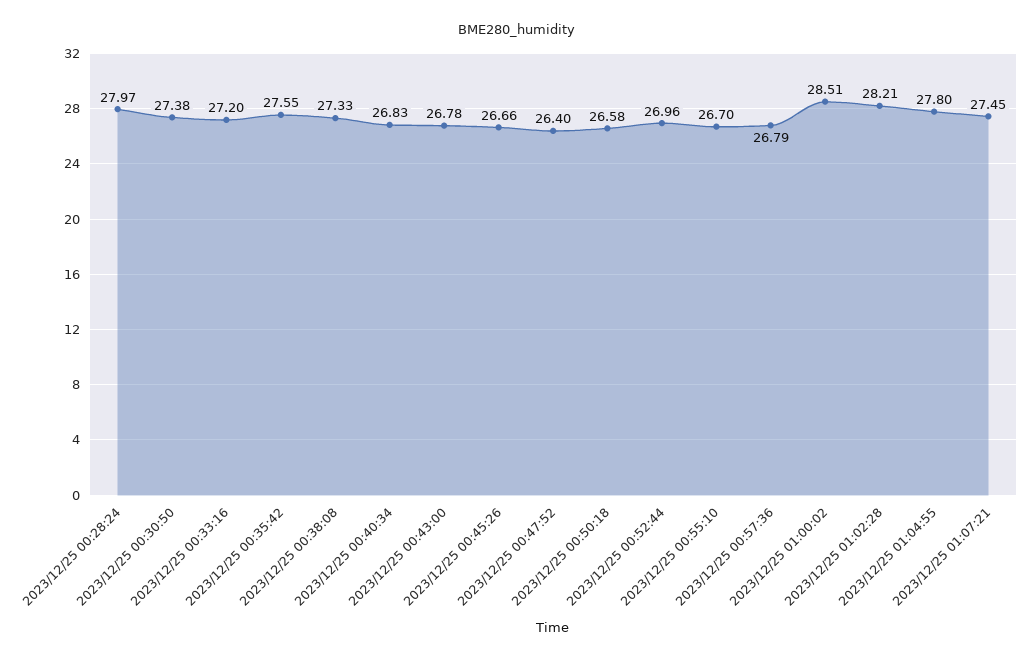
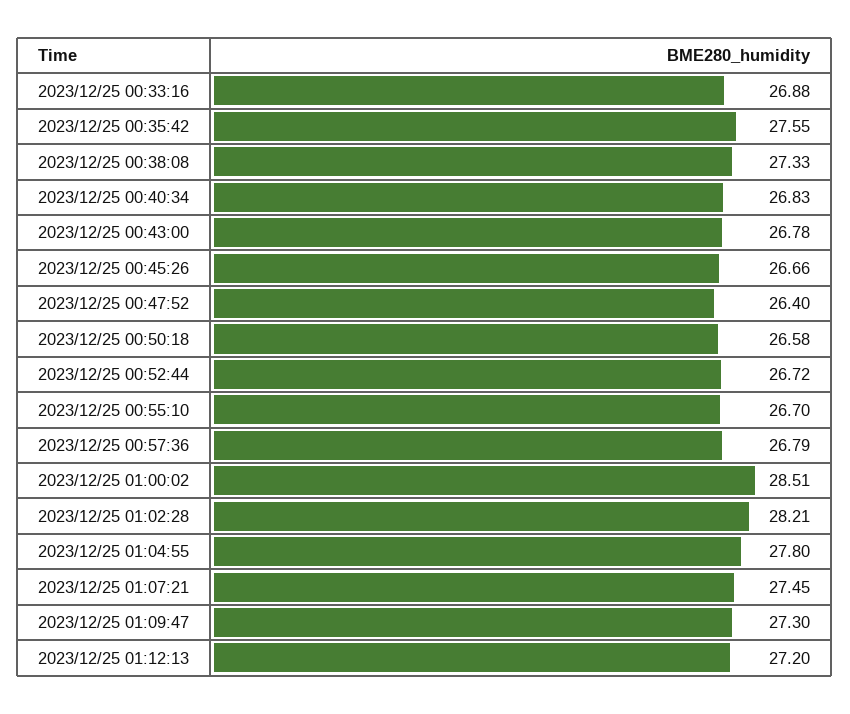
2023/12/25 00:28:24: 27.97 -> none
2023/12/25 00:30:50: 27.38 -> none
2023/12/25 00:33:16: 27.2 -> 26.88
2023/12/25 00:52:44: 26.96 -> 26.72
2023/12/25 01:09:47: none -> 27.3
2023/12/25 01:12:13: none -> 27.2

